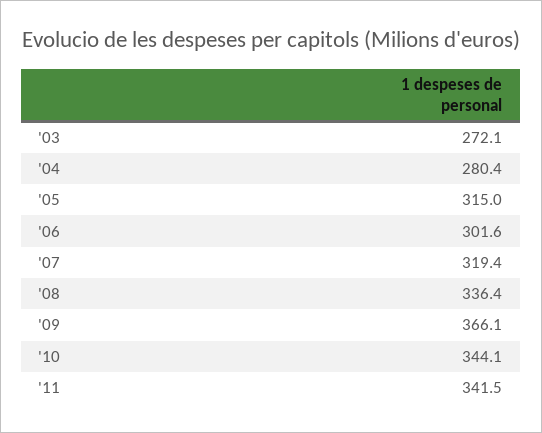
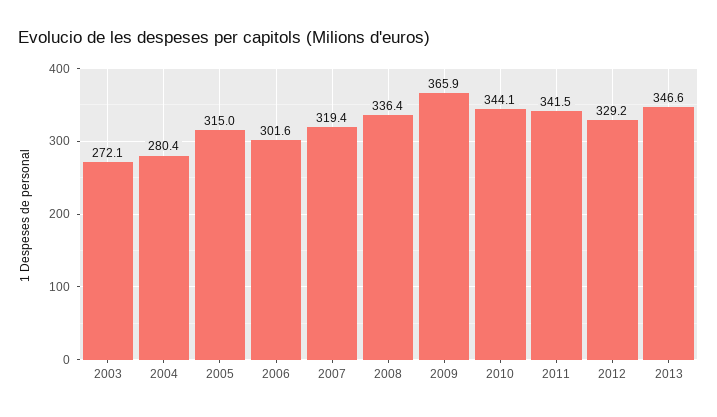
'09: 366.1 -> 365.9
2012: none -> 329.2
2013: none -> 346.6

